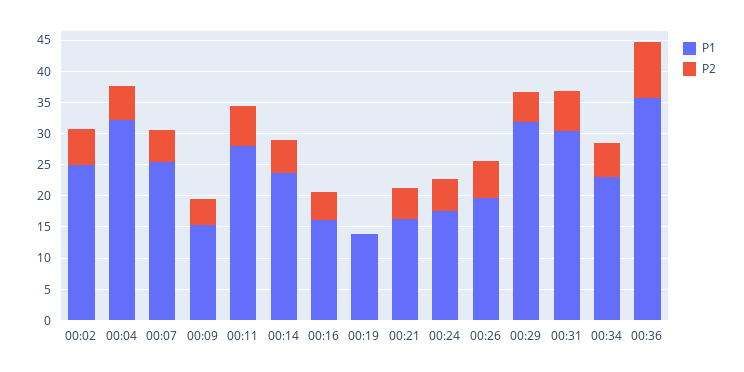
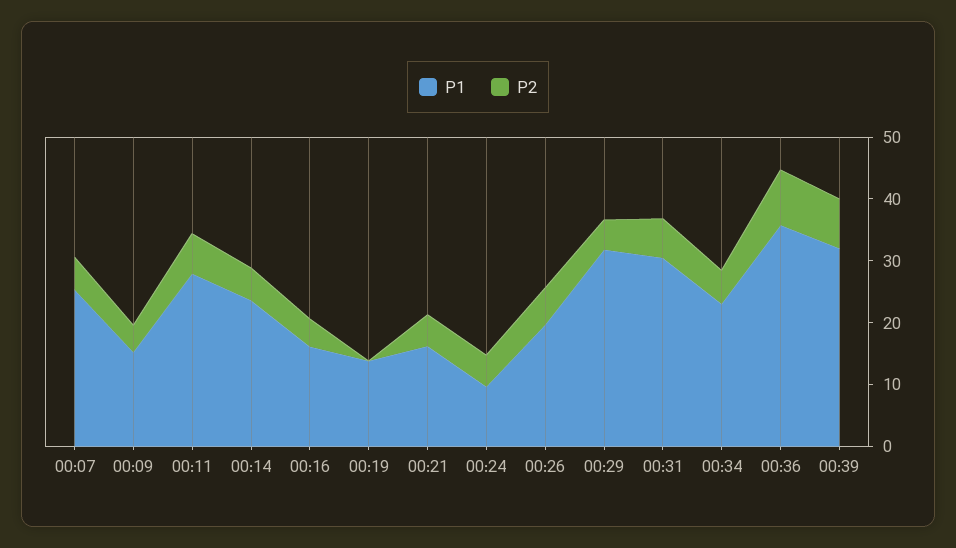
P1, 00:02: 25 -> none
P2, 00:02: 5 -> none
P1, 00:04: 32.5 -> none
P2, 00:04: 5 -> none
P1, 00:24: 17.5 -> 10
P1, 00:39: none -> 32
P2, 00:39: none -> 8

